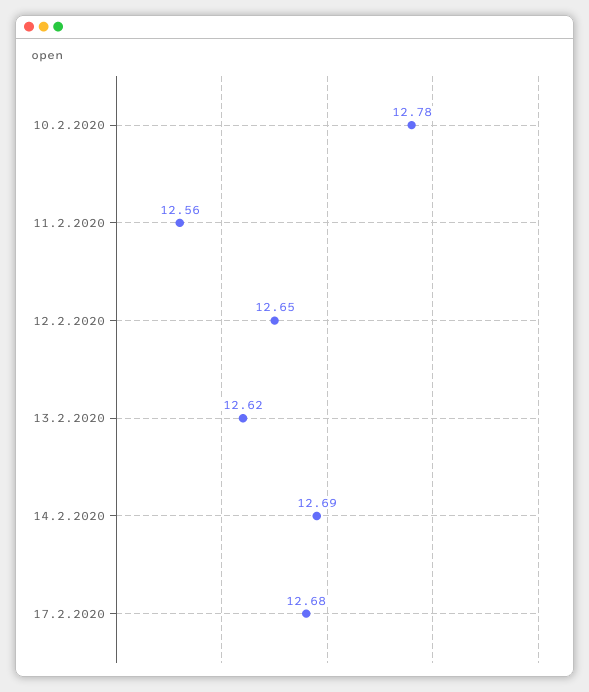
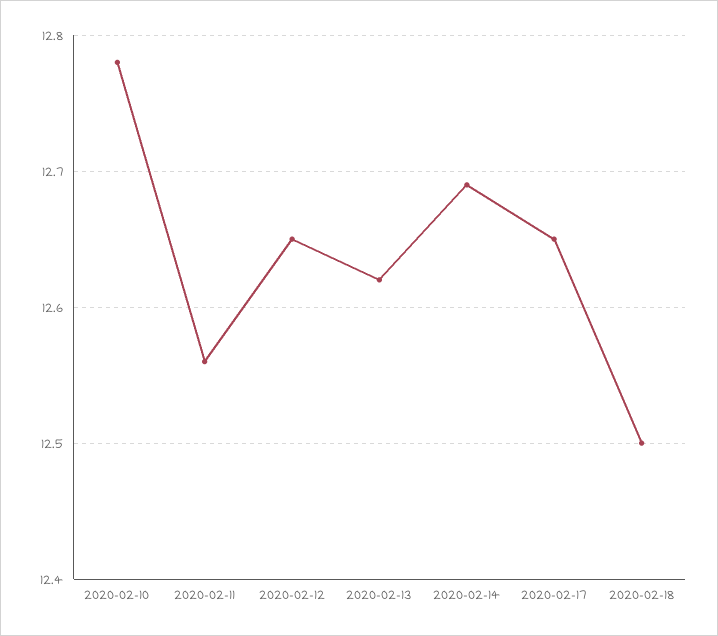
17.2.2020: 12.68 -> 12.65
2020-02-18: none -> 12.5

